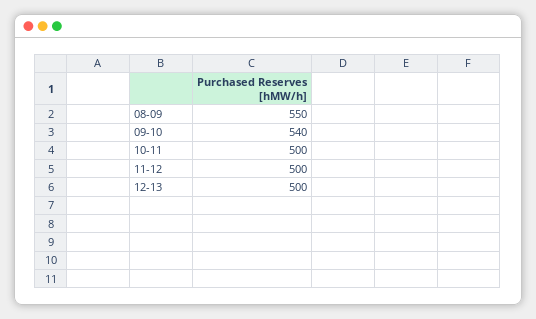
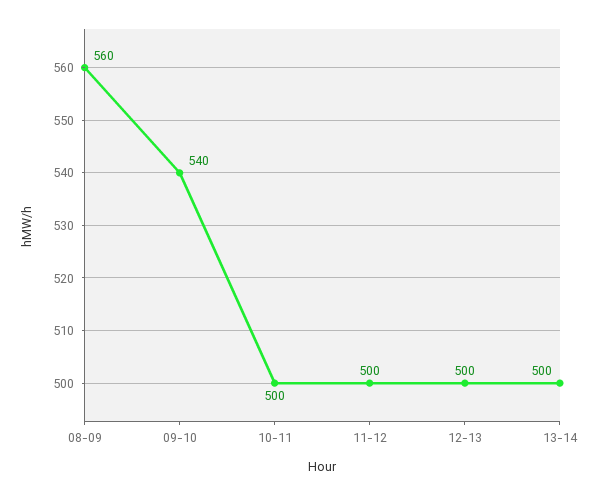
08-09: 550 -> 560
13-14: none -> 500

